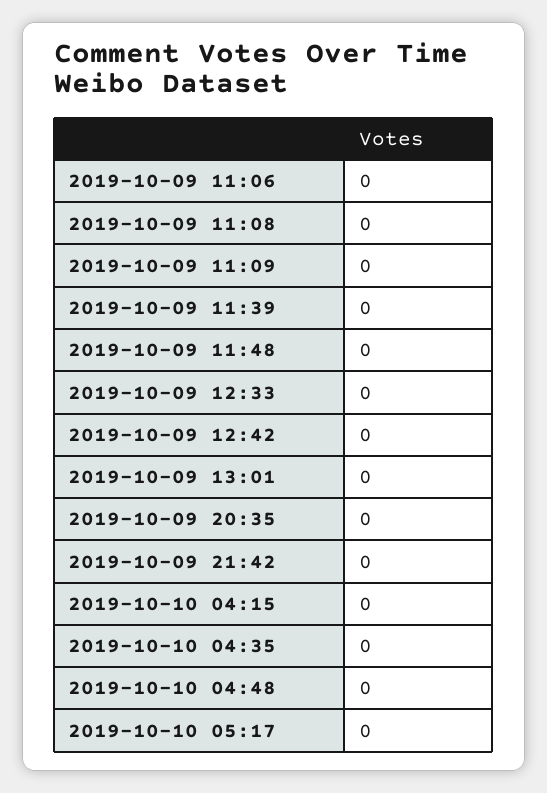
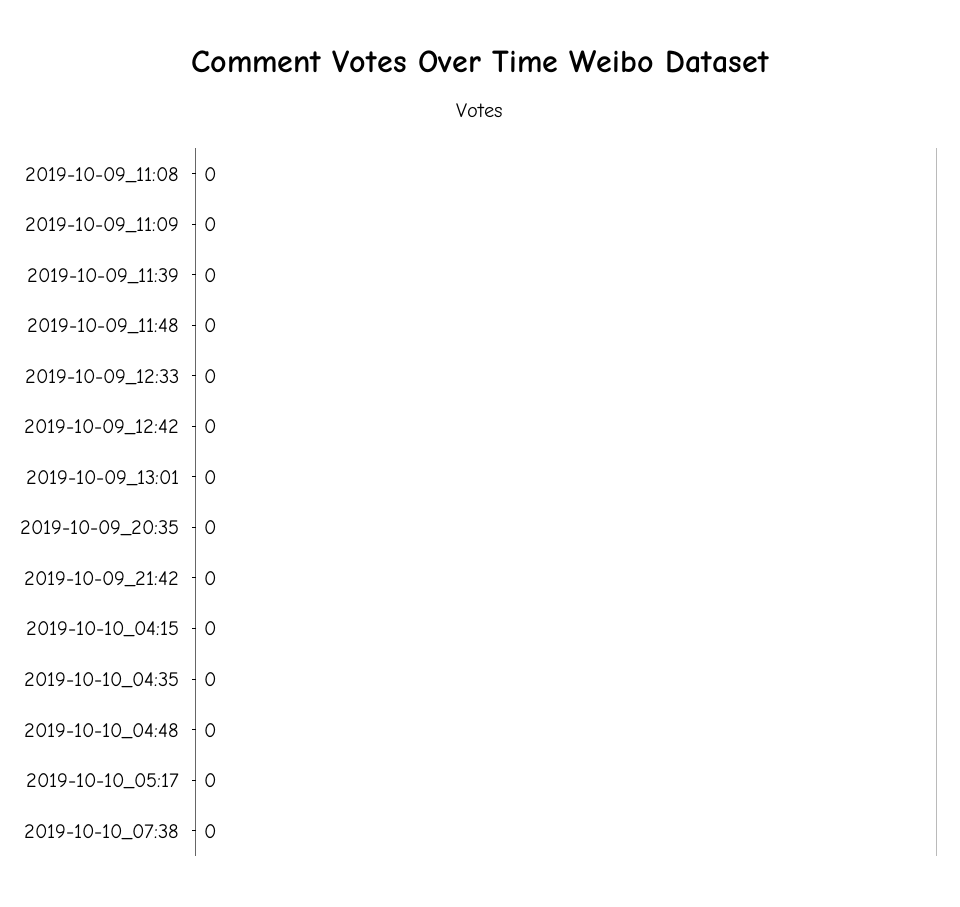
2019-10-09 11:06: 0 -> none
2019-10-10_07:38: none -> 0

